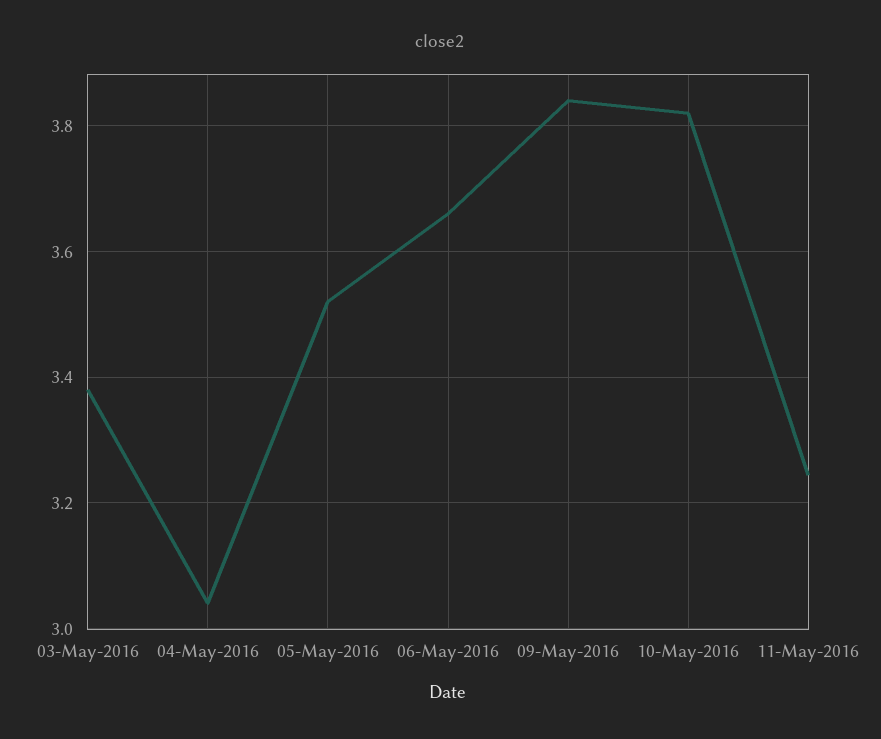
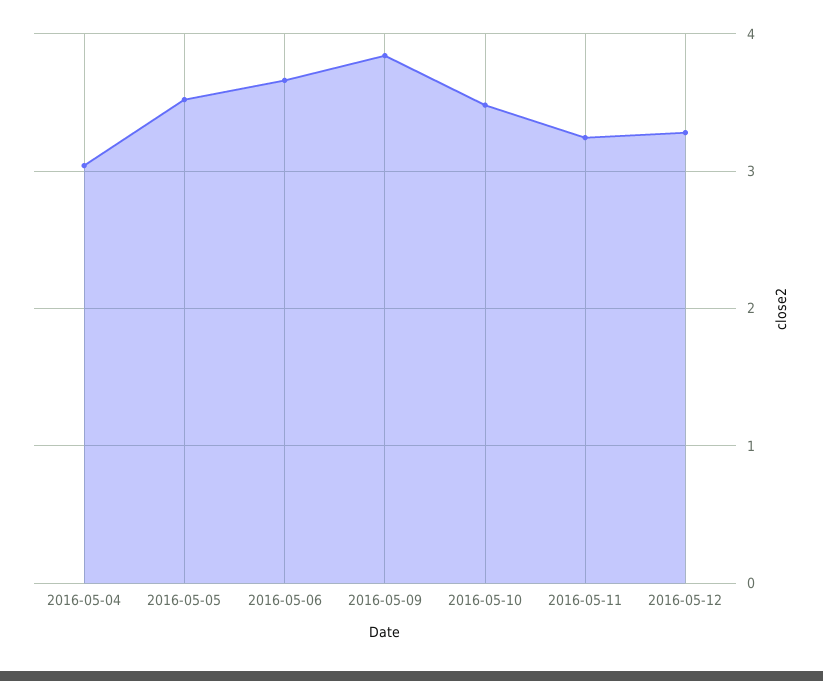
03-May-2016: 3.38 -> none
10-May-2016: 3.82 -> 3.5
2016-05-12: none -> 3.3

